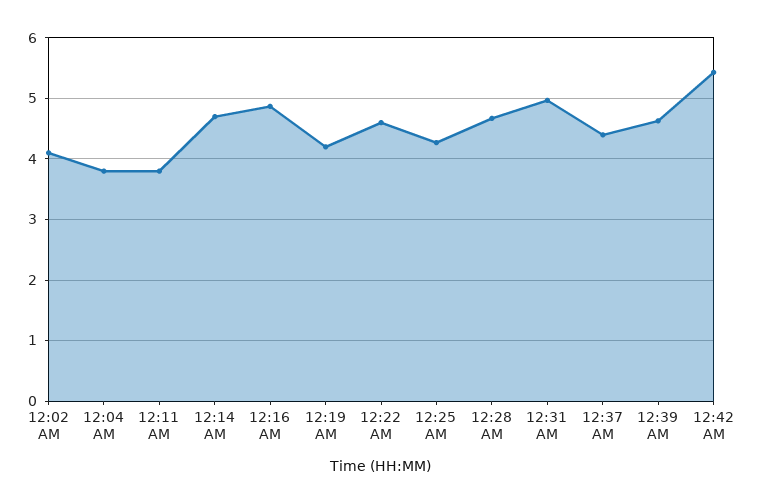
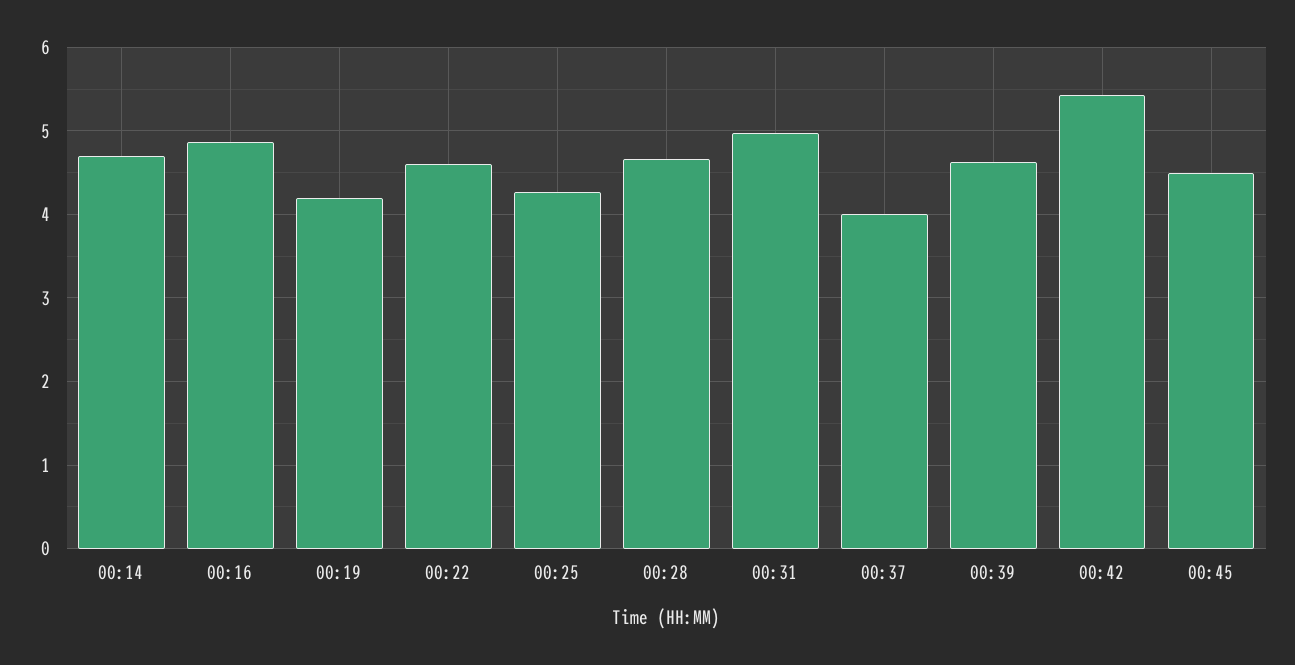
12:02 AM: 4.1 -> none
12:04 AM: 3.8 -> none
12:11 AM: 3.8 -> none
12:37 AM: 4.4 -> 4
00:45: none -> 4.5

